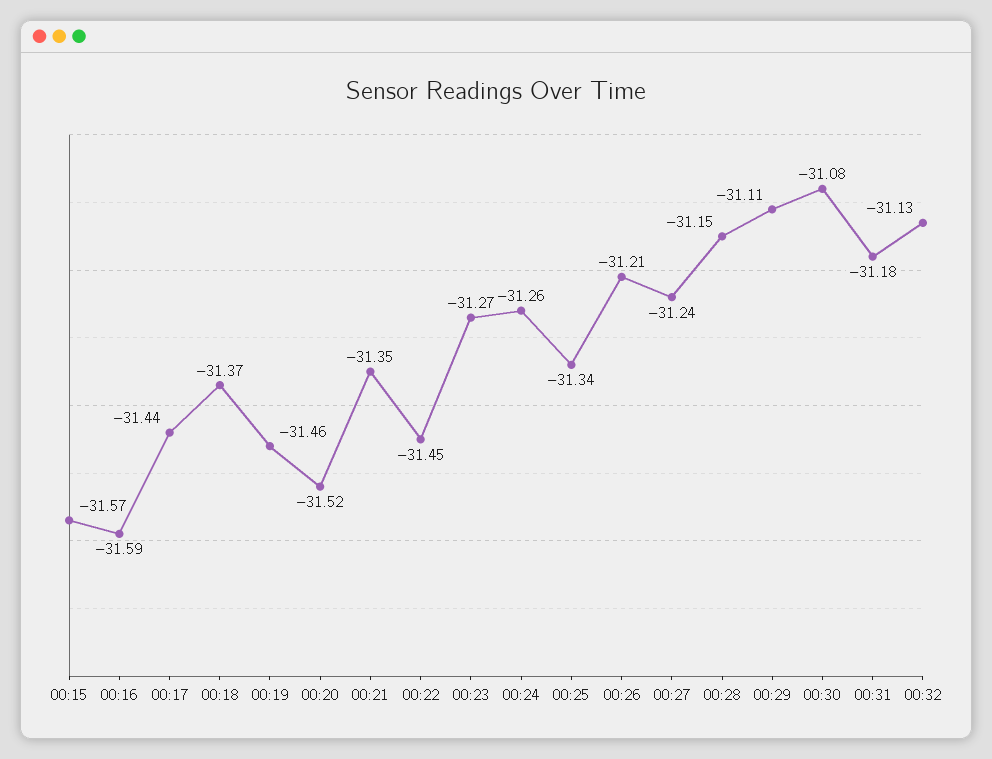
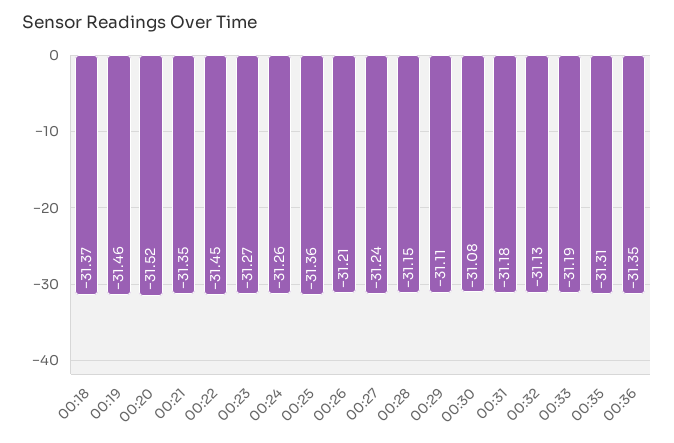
00:15: -31.57 -> none
00:16: -31.59 -> none
00:17: -31.44 -> none
00:25: -31.34 -> -31.36
00:33: none -> -31.19
00:35: none -> -31.31
00:36: none -> -31.35

